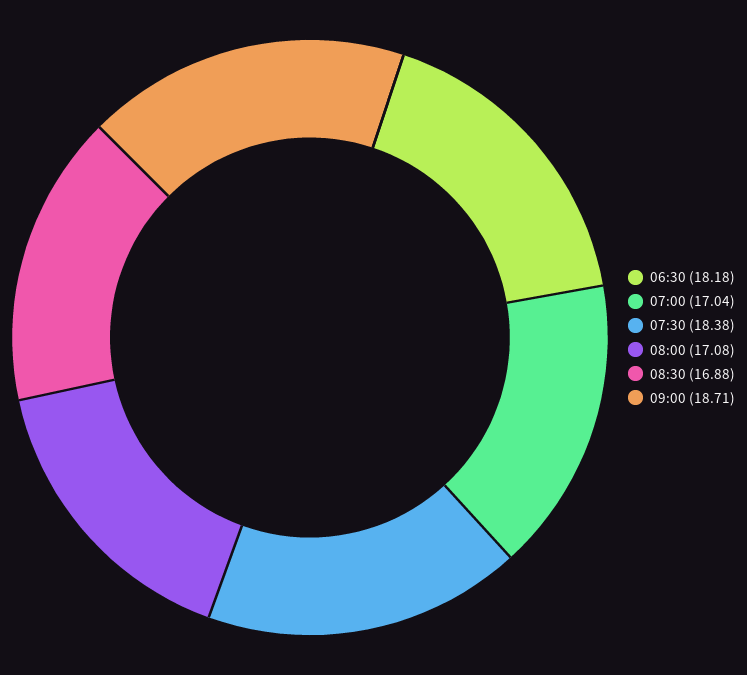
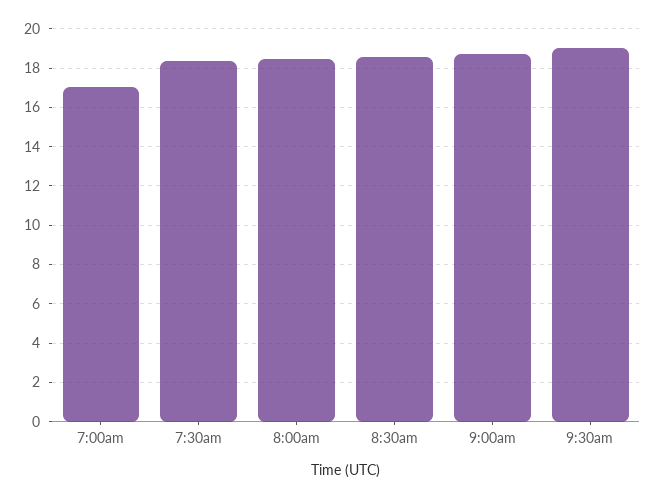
06:30: 18.18 -> none
08:00: 17.08 -> 18.5
08:30: 16.88 -> 18.5
9:30am: none -> 19

